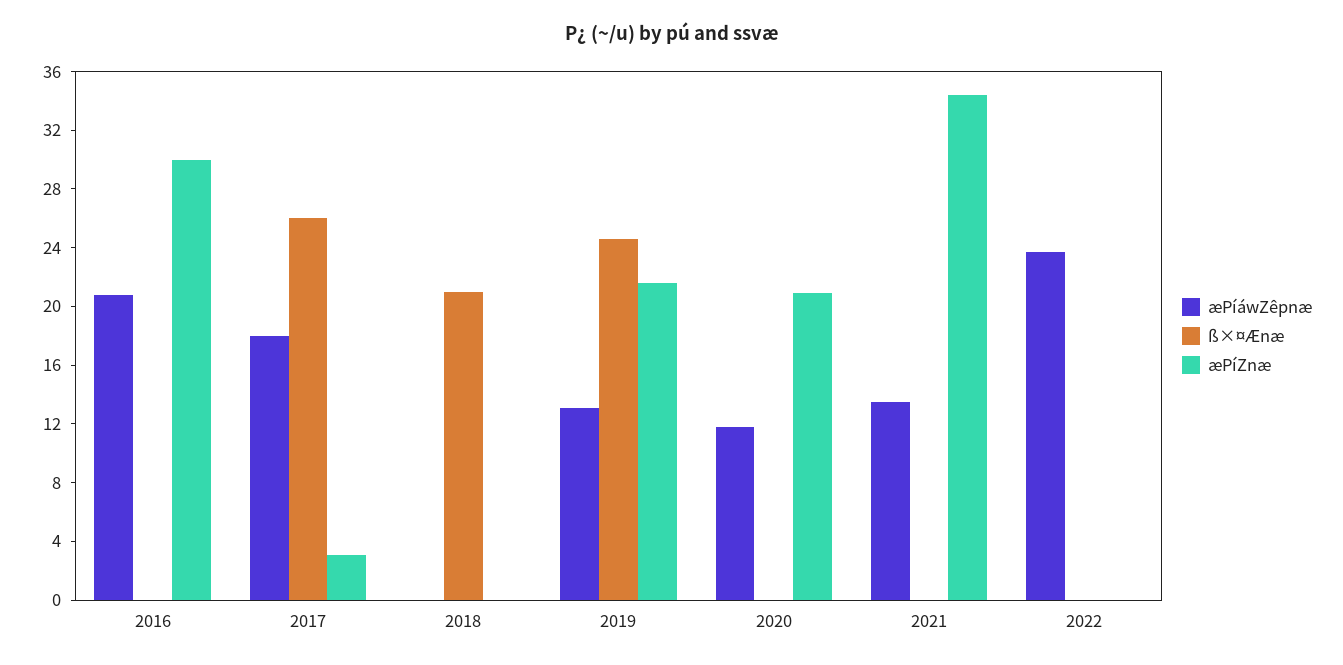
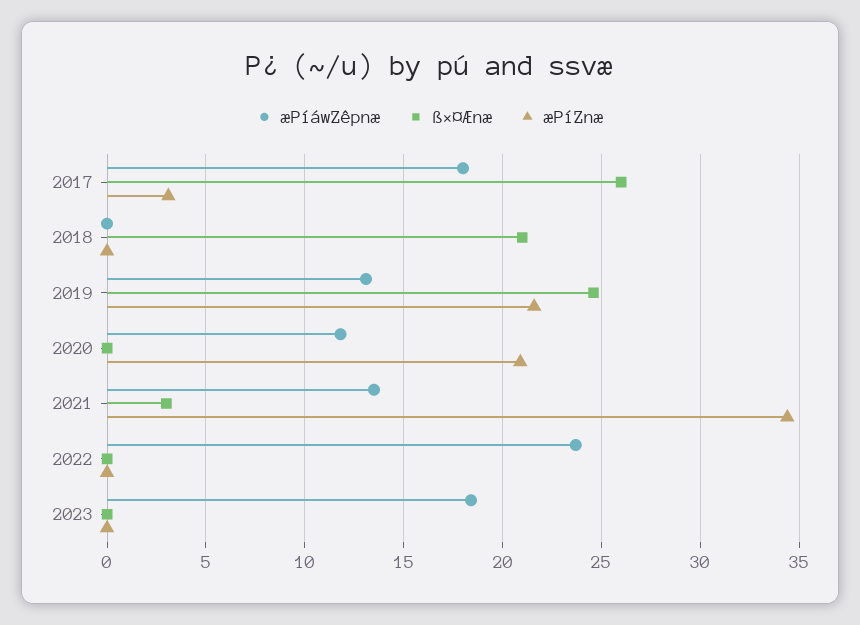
æPíáwZêpnæ, 2016: 21 -> none
ß×¤Ænæ, 2016: 0 -> none
æPíZnæ, 2016: 30 -> none
ß×¤Ænæ, 2021: 0 -> 3
æPíáwZêpnæ, 2023: none -> 18.5
ß×¤Ænæ, 2023: none -> 0
æPíZnæ, 2023: none -> 0

